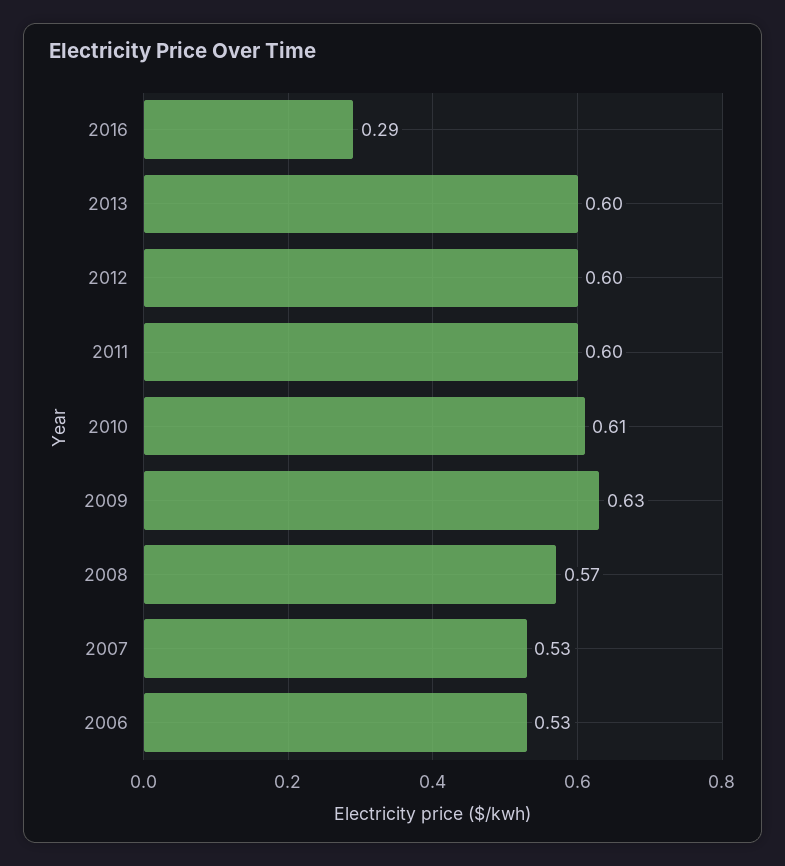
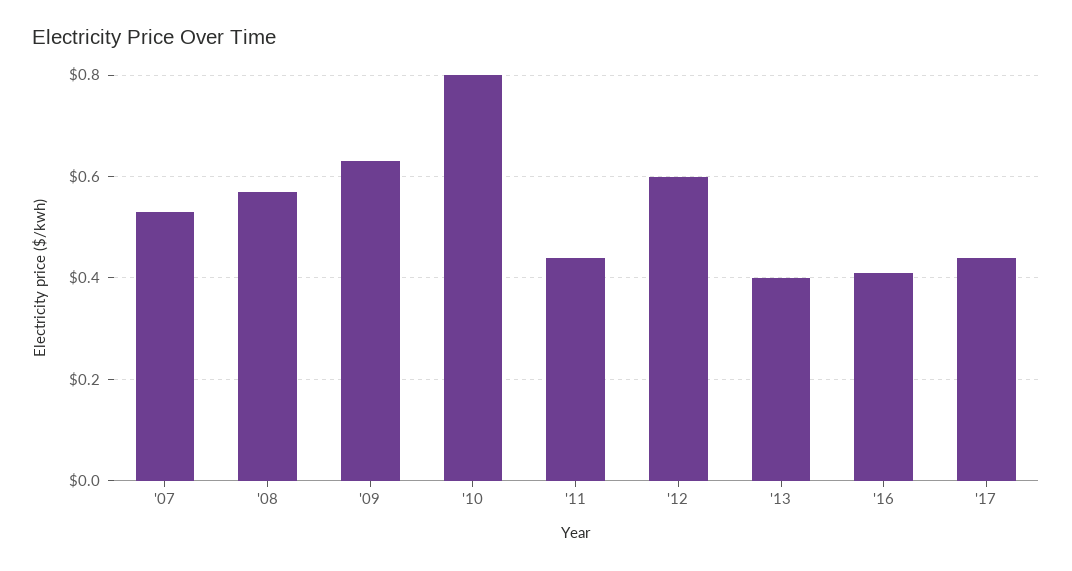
2016: 0.29 -> 0.4
2013: 0.6 -> 0.4
2011: 0.6 -> 0.45
2010: 0.61 -> 0.8
2006: 0.53 -> none
'17: none -> 0.45

